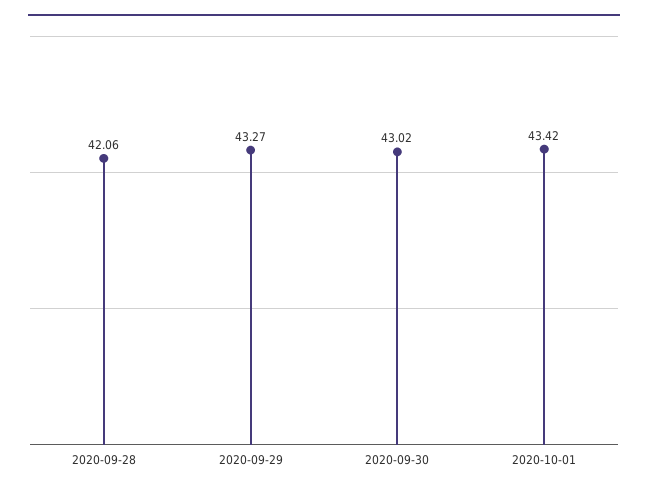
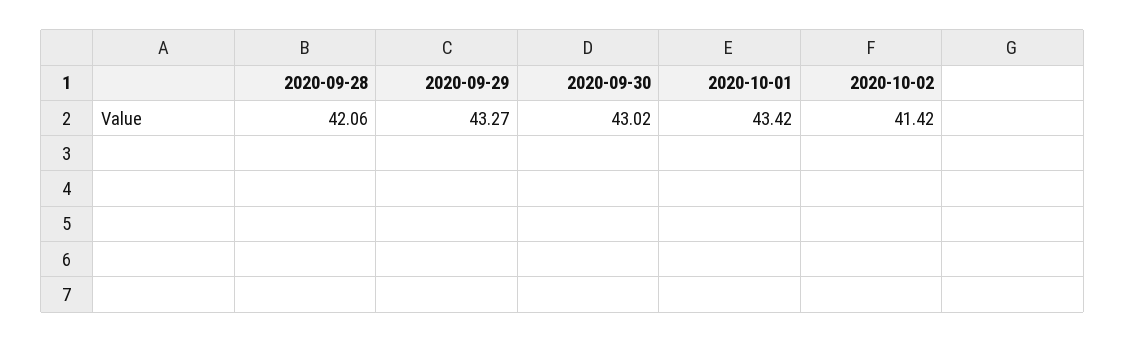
2020-10-02: none -> 41.42

